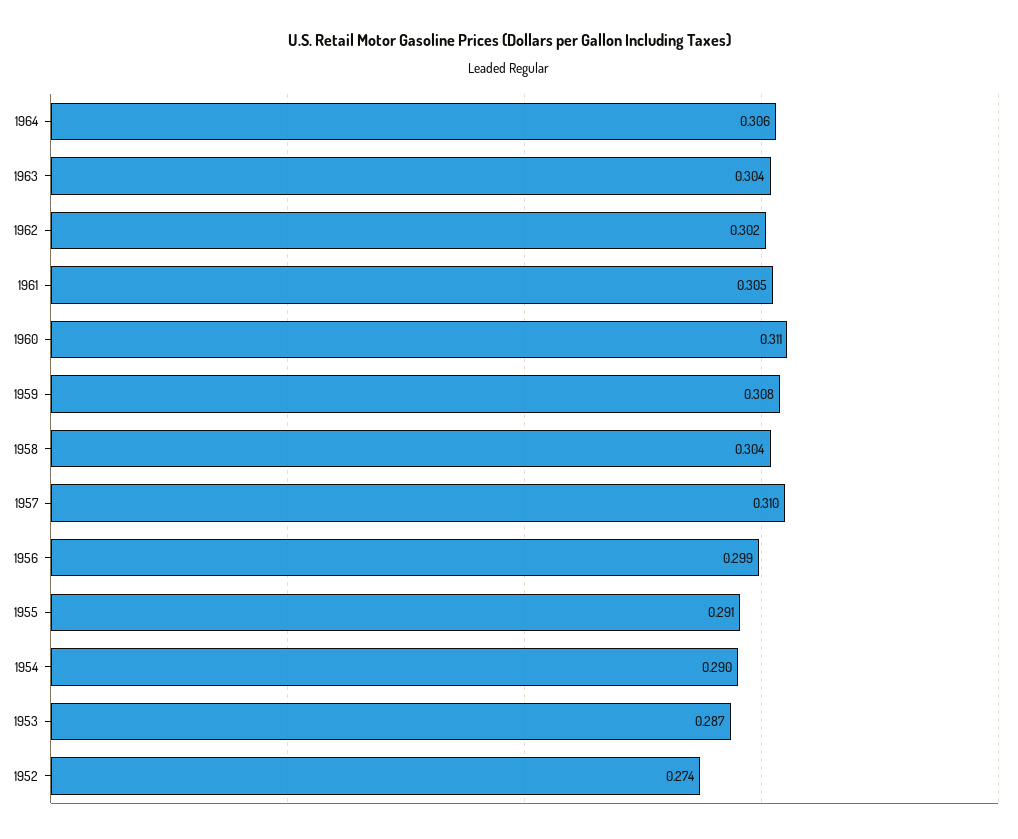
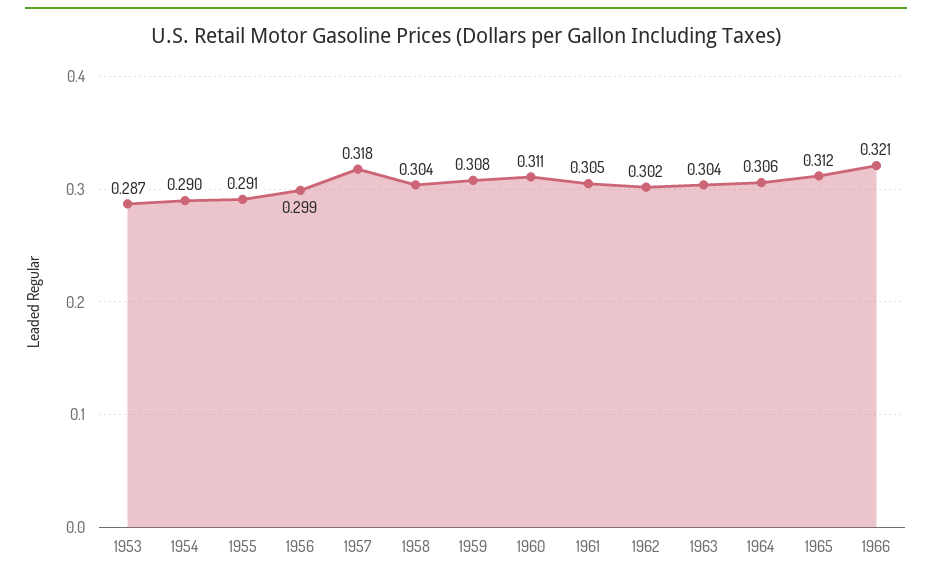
1957: 0.31 -> 0.318
1952: 0.274 -> none
1965: none -> 0.312
1966: none -> 0.321

